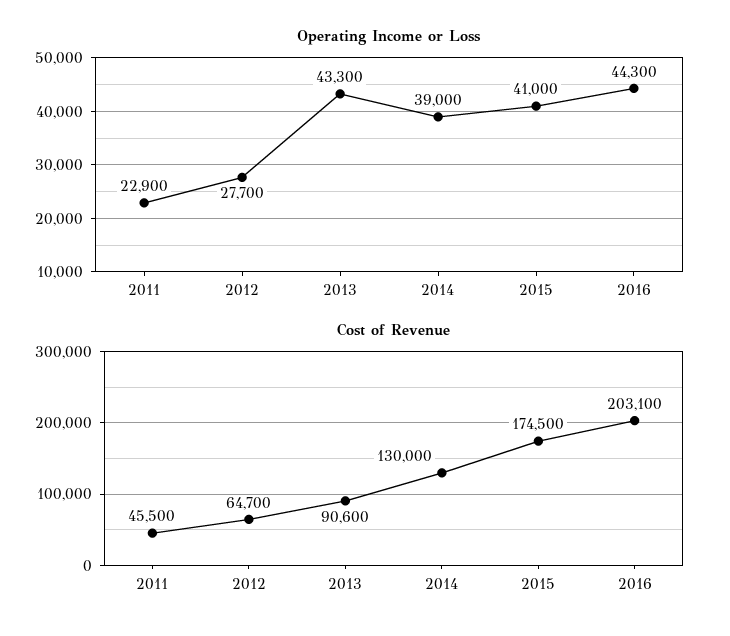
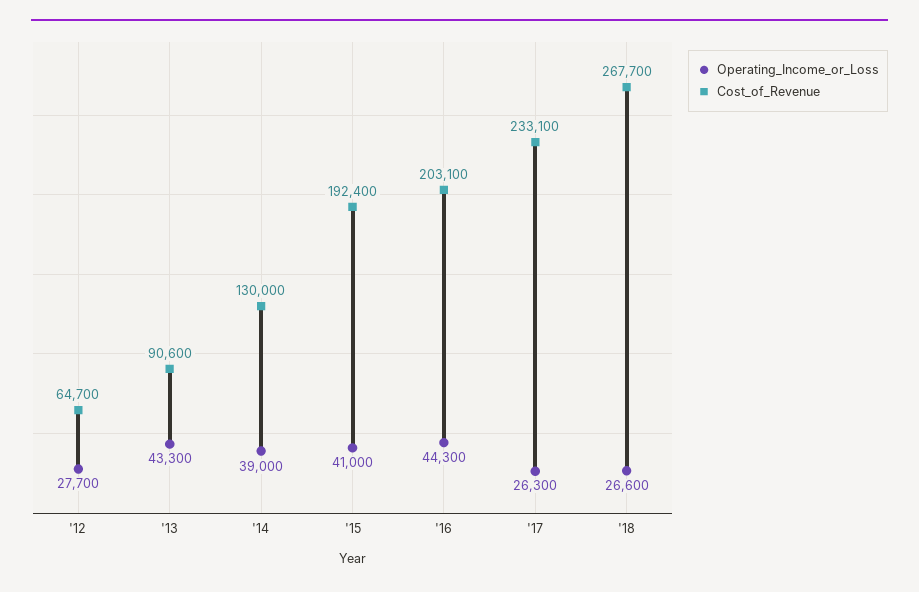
Operating Income or Loss, 2011: 22900 -> none
Cost of Revenue, 2011: 45500 -> none
Cost of Revenue, 2015: 174500 -> 192400
Operating Income or Loss, '17: none -> 26300
Cost of Revenue, '17: none -> 233100
Operating Income or Loss, '18: none -> 26600
Cost of Revenue, '18: none -> 267700

